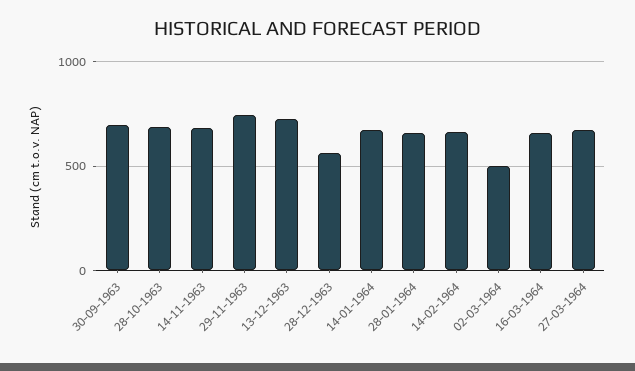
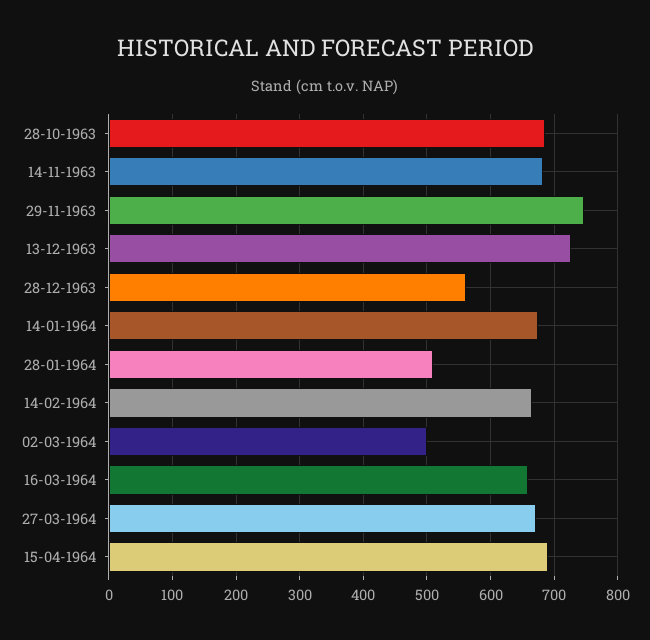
30-09-1963: 700 -> none
28-01-1964: 650 -> 510
15-04-1964: none -> 690

